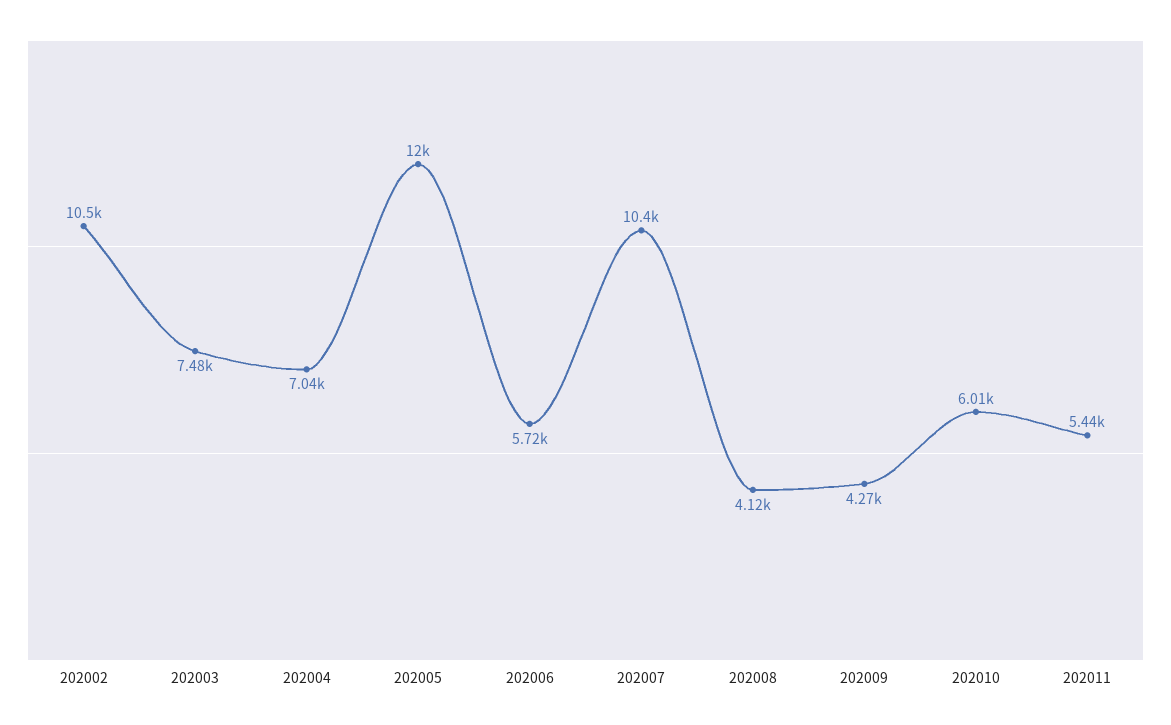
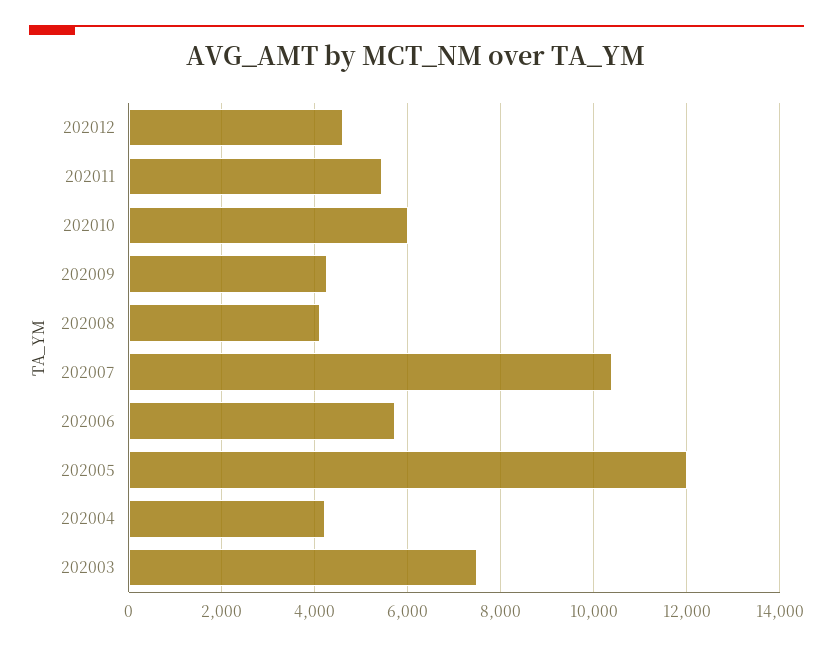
202002: 10500 -> none
202004: 7040 -> 4200
202012: none -> 4600

